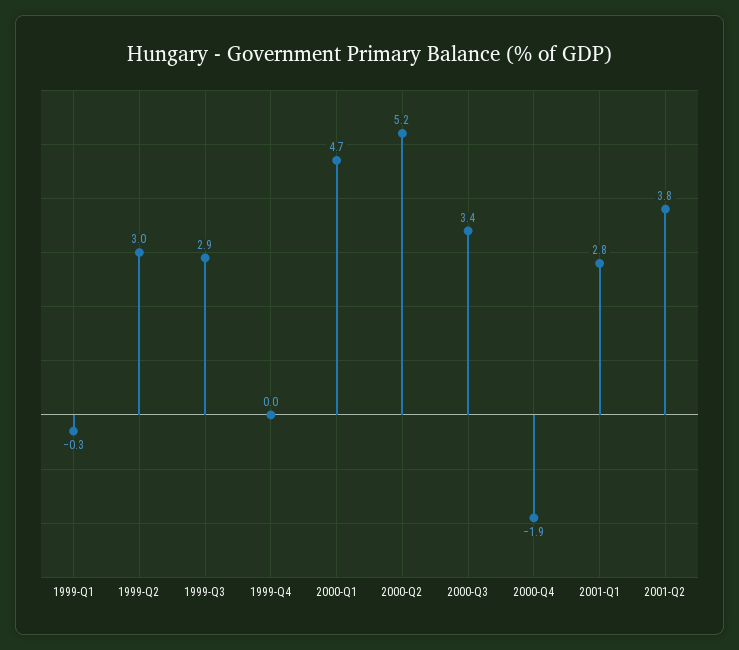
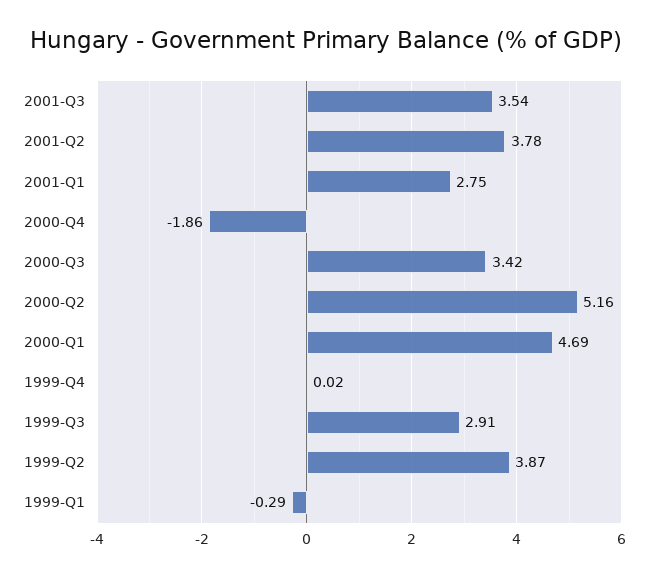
1999-Q2: 3 -> 3.87
2001-Q3: none -> 3.54

